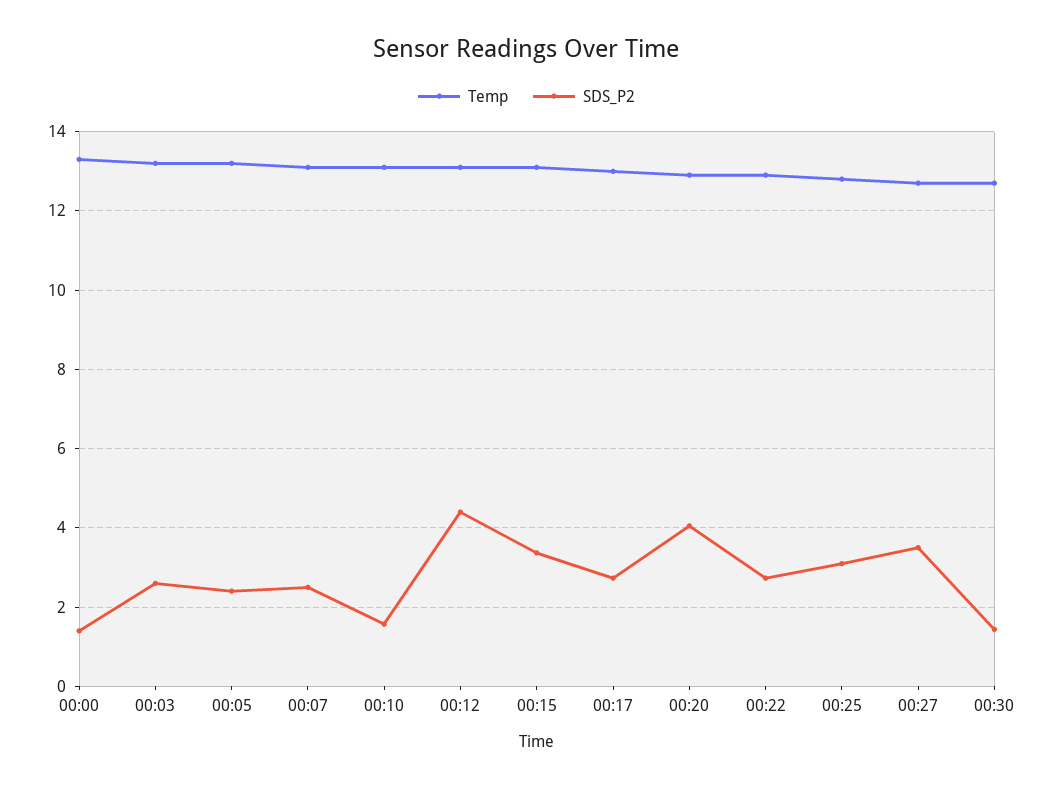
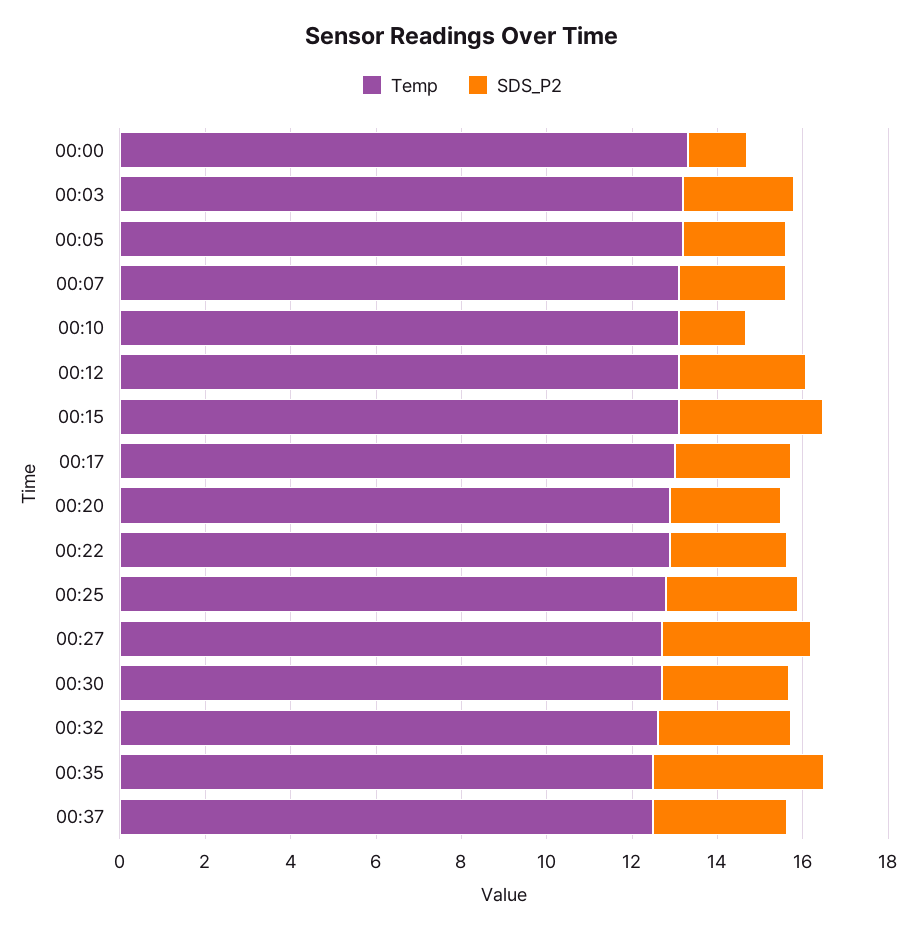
SDS_P2, 00:12: 4.4 -> 3
SDS_P2, 00:20: 4 -> 2.5
SDS_P2, 00:30: 1.4 -> 3
Temp, 00:32: none -> 12.5
SDS_P2, 00:32: none -> 3
Temp, 00:35: none -> 12.5
SDS_P2, 00:35: none -> 4
Temp, 00:37: none -> 12.5
SDS_P2, 00:37: none -> 3

